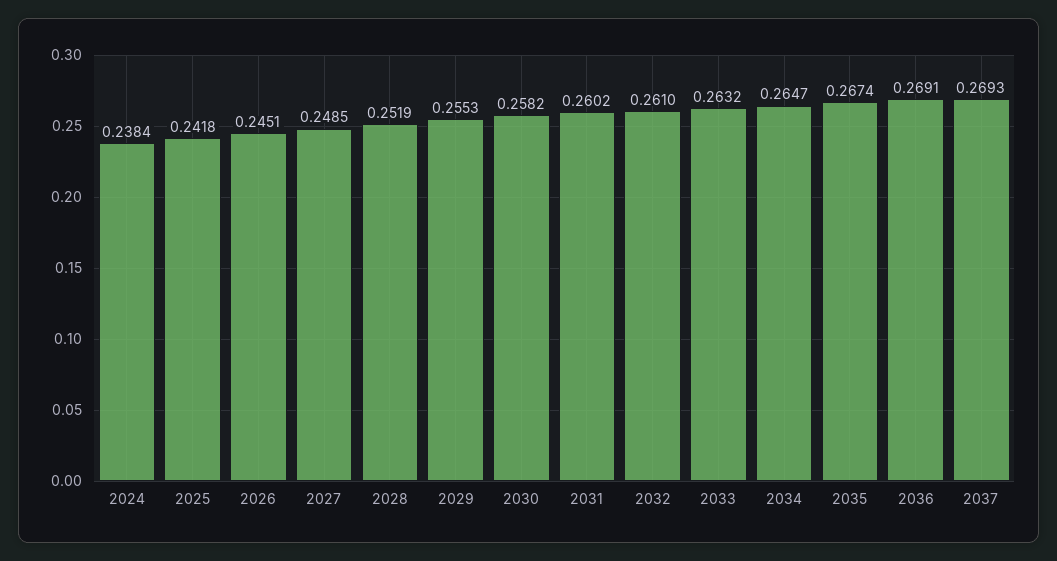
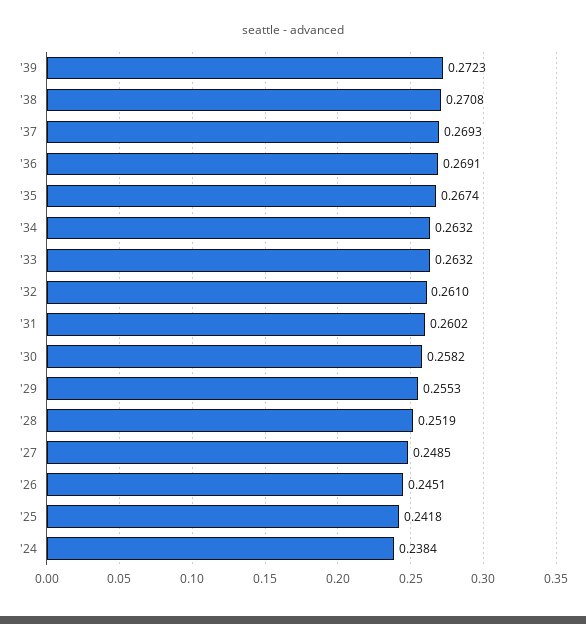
2034: 0.2647 -> 0.2632
'39: none -> 0.2723
'38: none -> 0.2708

